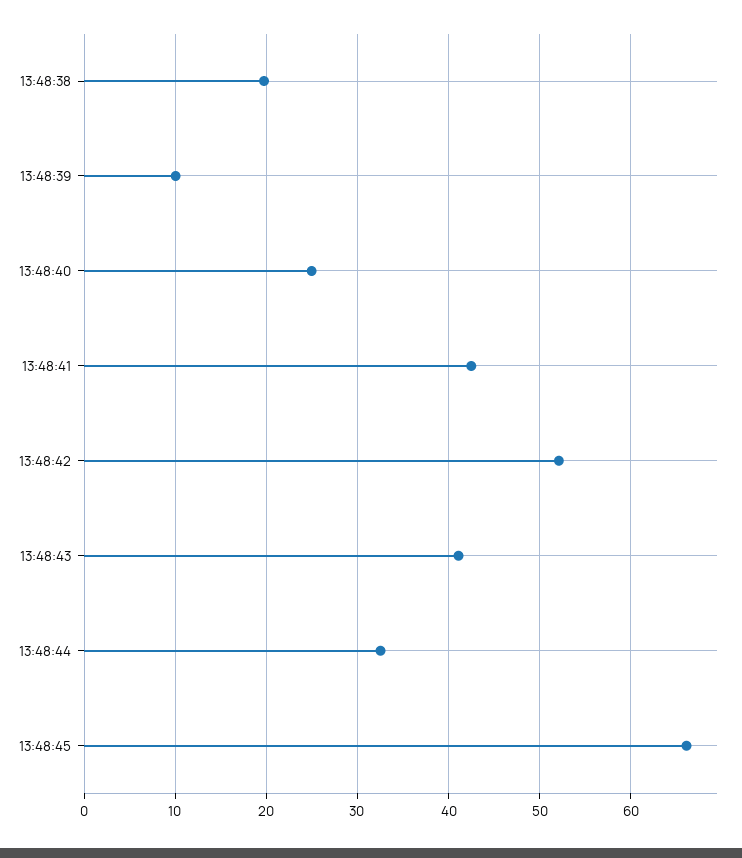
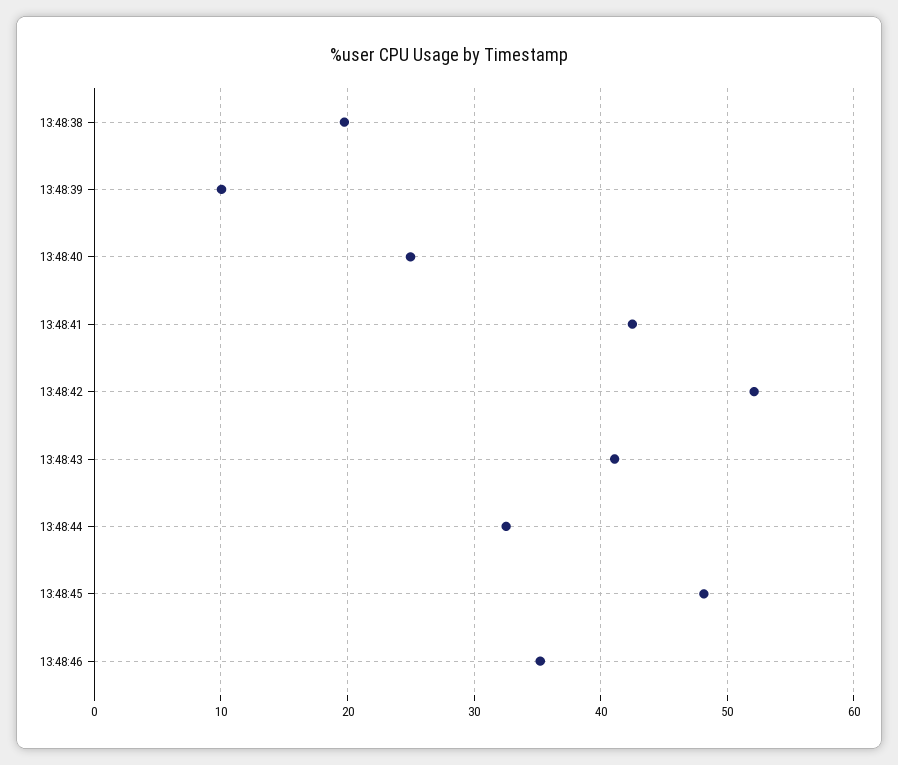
13:48:45: 66 -> 48
13:48:46: none -> 35

